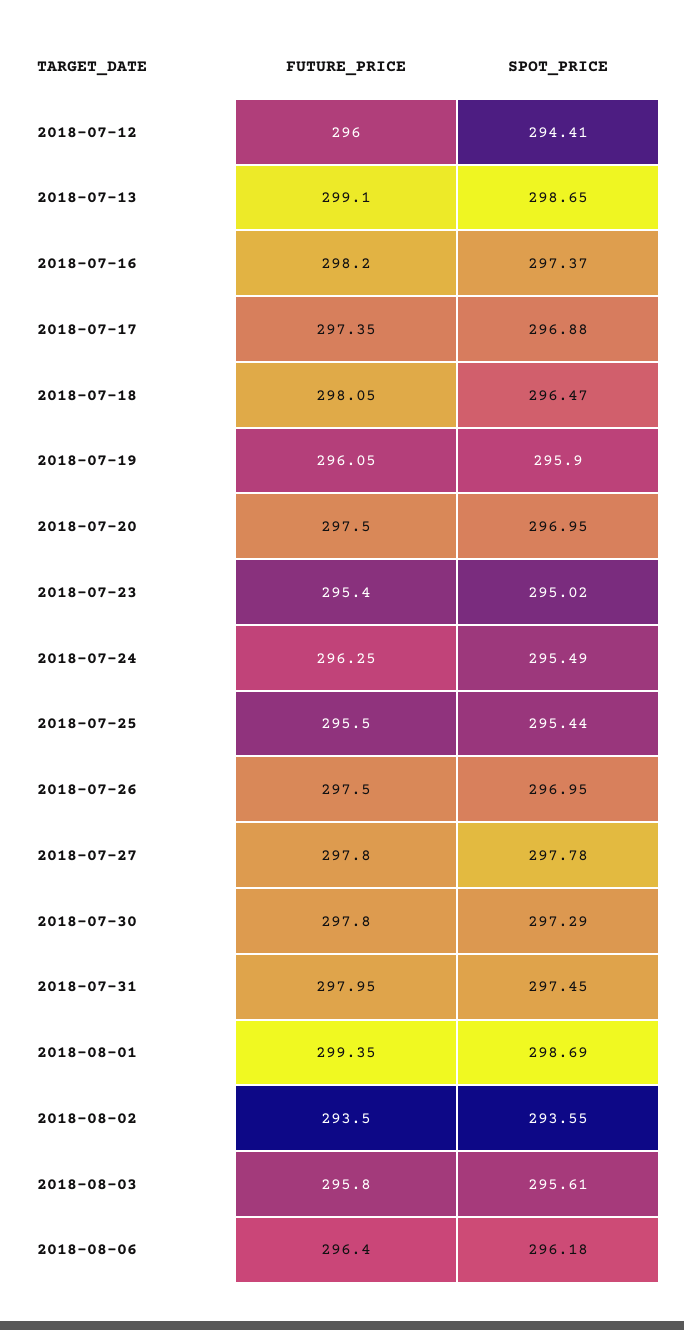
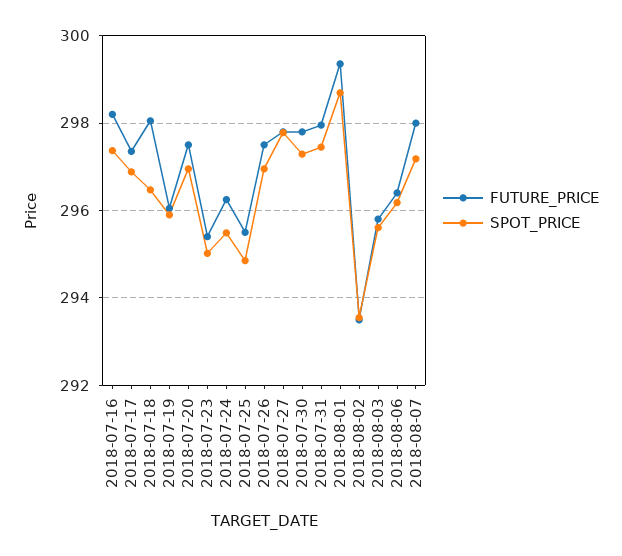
FUTURE_PRICE, 2018-07-12: 296 -> none
SPOT_PRICE, 2018-07-12: 294.41 -> none
FUTURE_PRICE, 2018-07-13: 299.1 -> none
SPOT_PRICE, 2018-07-13: 298.65 -> none
SPOT_PRICE, 2018-07-25: 295.44 -> 294.8
FUTURE_PRICE, 2018-08-07: none -> 298
SPOT_PRICE, 2018-08-07: none -> 297.2

